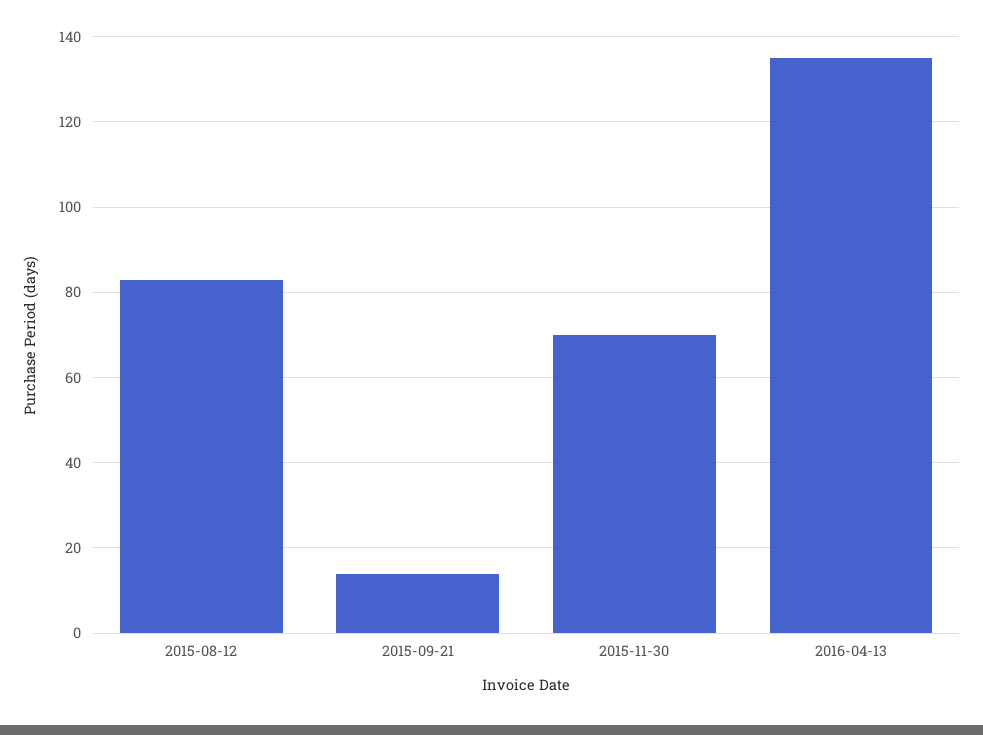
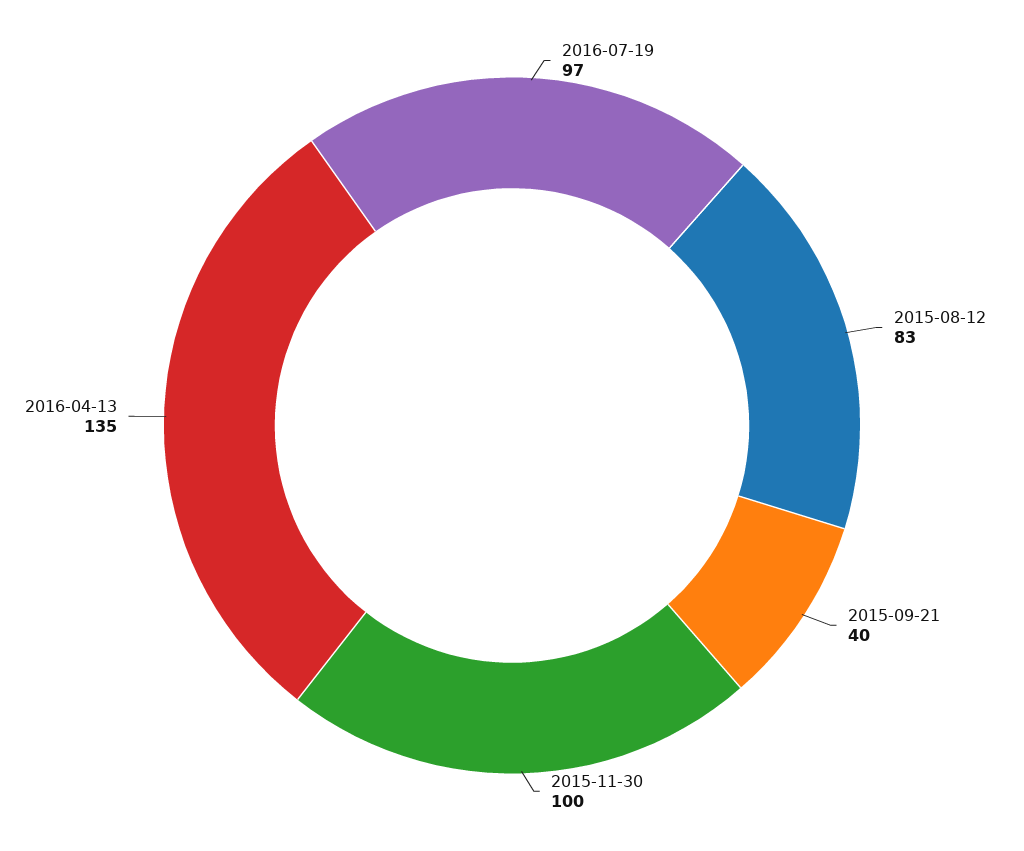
2015-09-21: 15 -> 40
2015-11-30: 70 -> 100
2016-07-19: none -> 97

